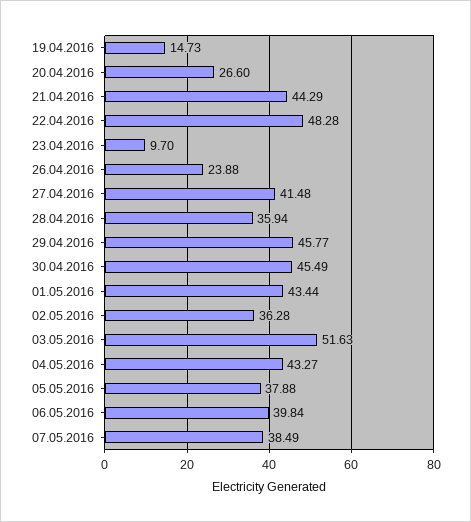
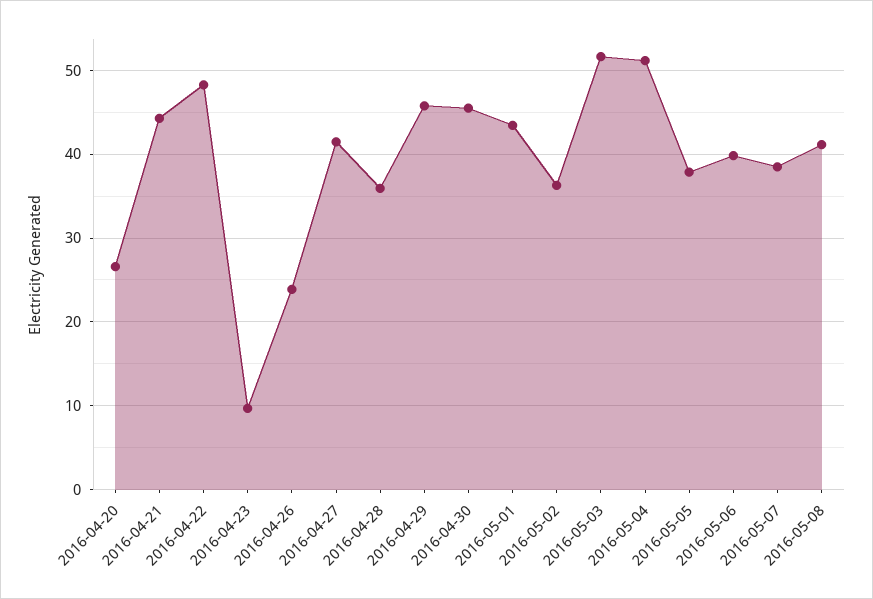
19.04.2016: 14.73 -> none
04.05.2016: 43.27 -> 51
2016-05-08: none -> 41

